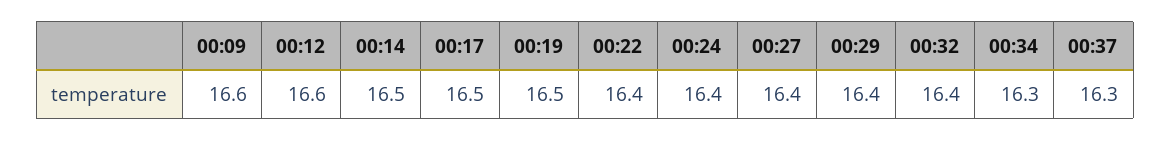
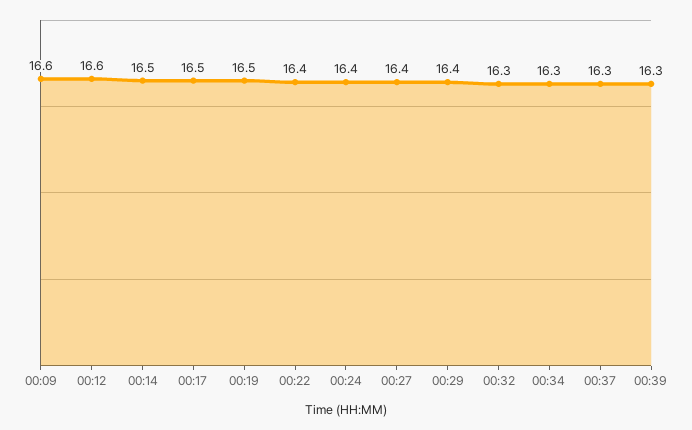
00:32: 16.4 -> 16.3
00:39: none -> 16.3

